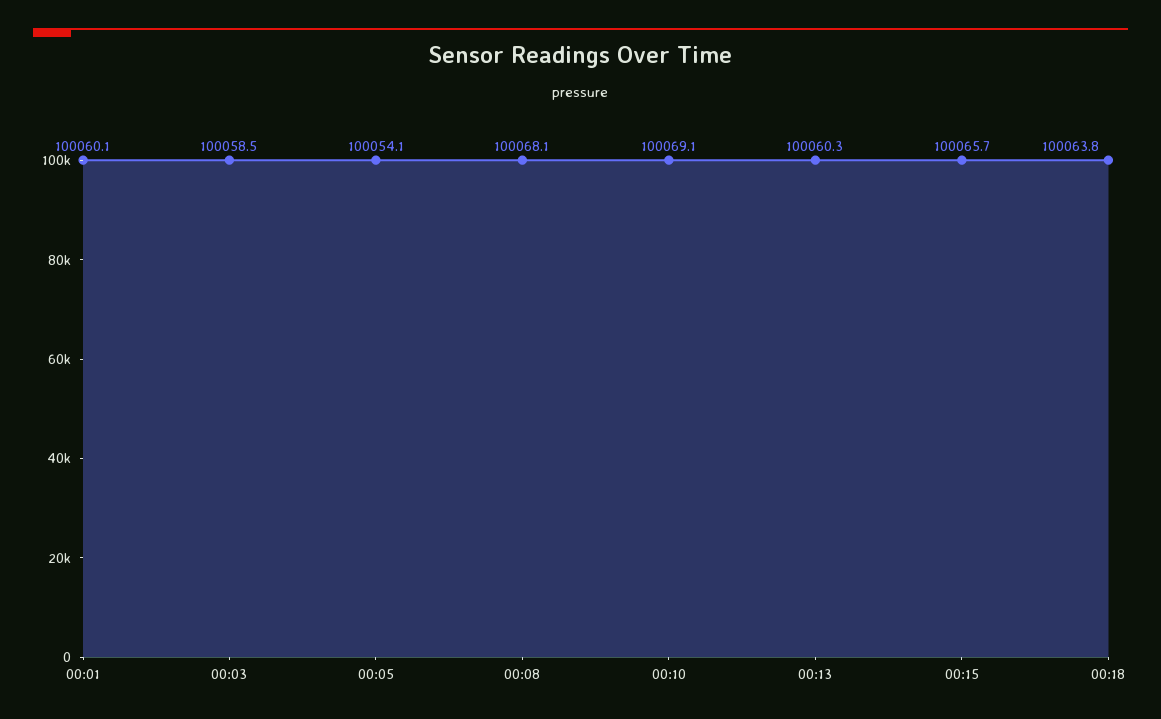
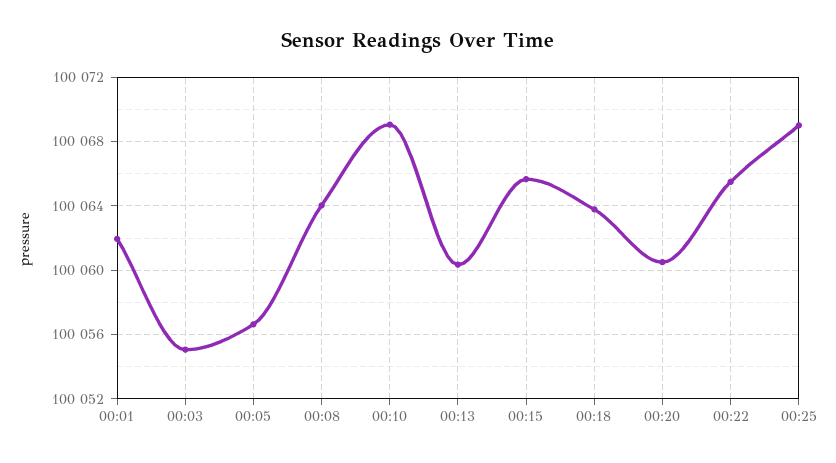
00:01: 100060.1 -> 100062
00:03: 100058.5 -> 100055
00:05: 100054.1 -> 100056.5
00:08: 100068.1 -> 100064
00:20: none -> 100060.5
00:22: none -> 100065.5
00:25: none -> 100069

